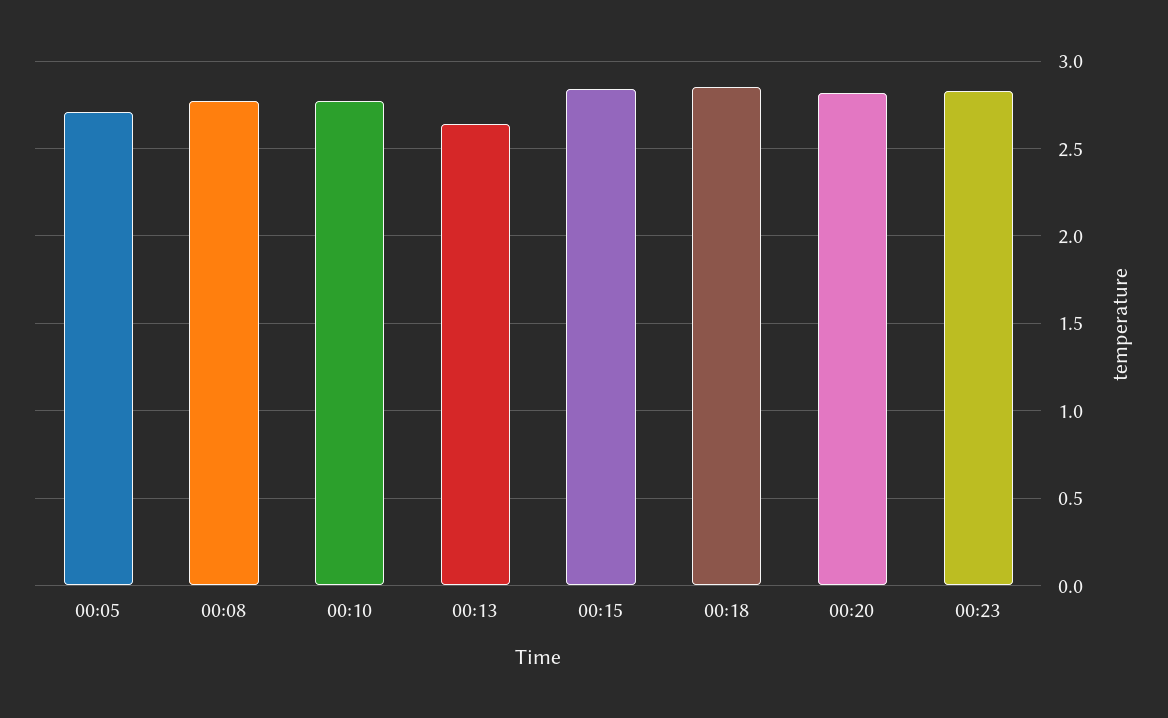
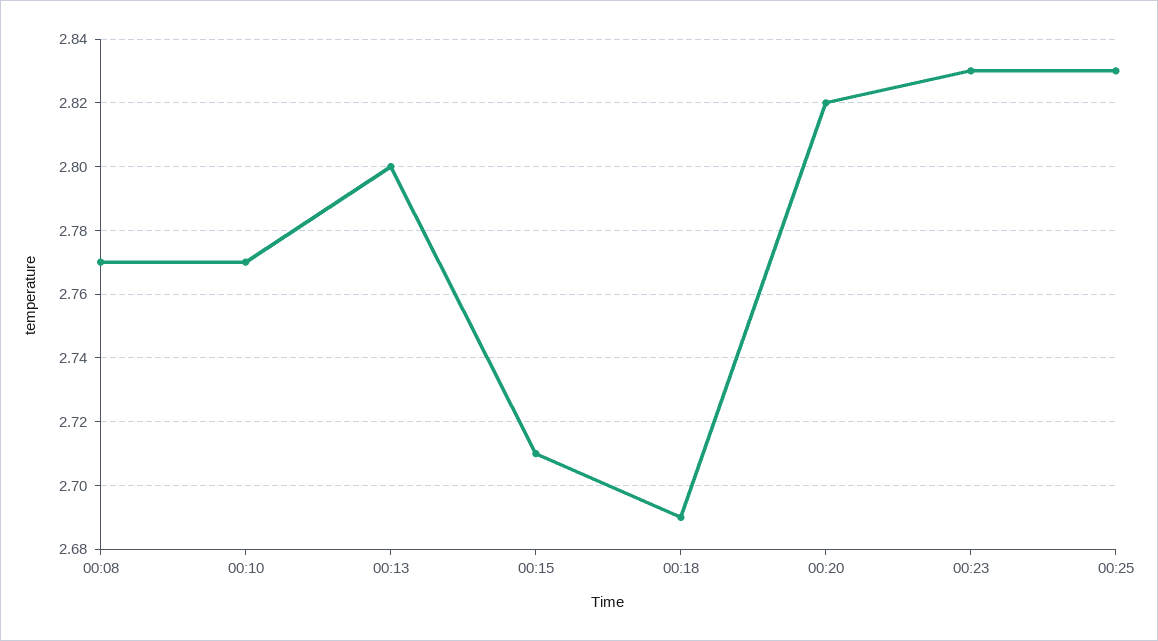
00:05: 2.7 -> none
00:13: 2.65 -> 2.8
00:15: 2.85 -> 2.71
00:18: 2.85 -> 2.69
00:25: none -> 2.83

